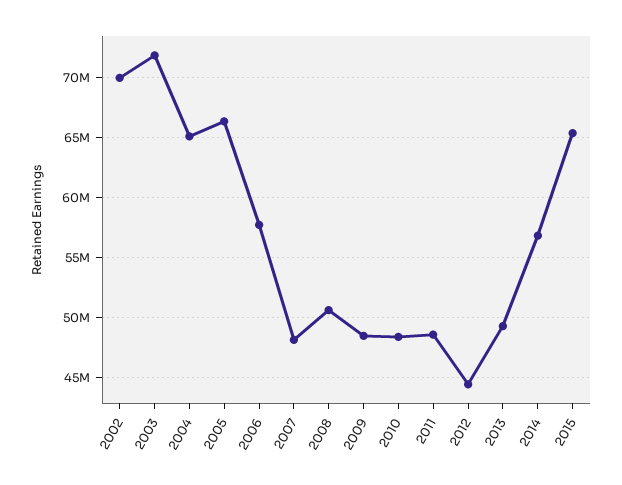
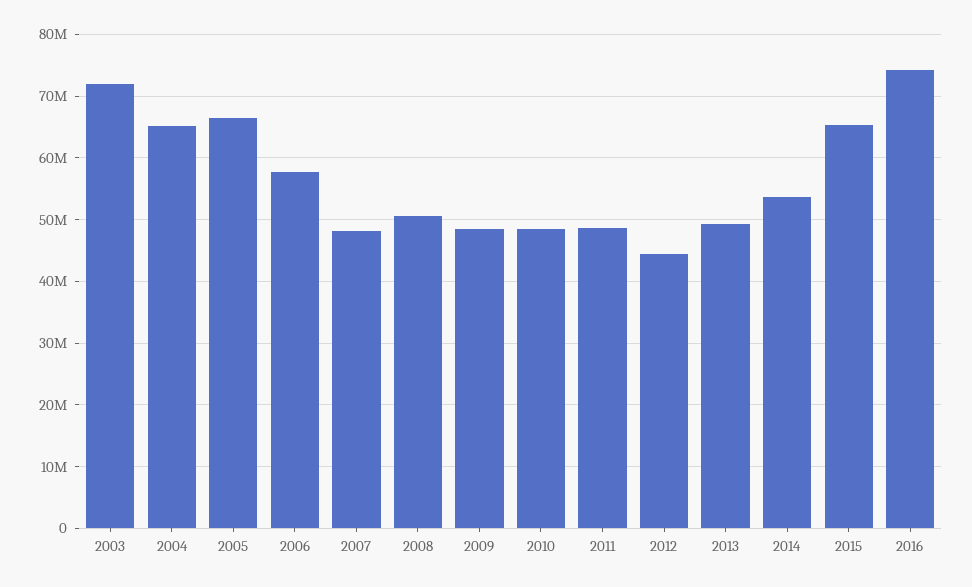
2002: 70000000 -> none
2014: 57000000 -> 54000000
2016: none -> 74000000

